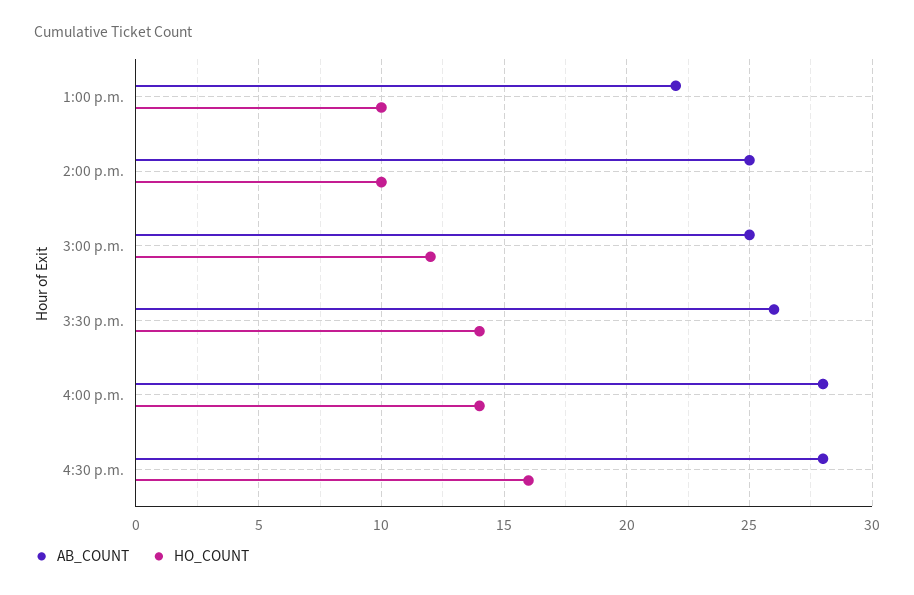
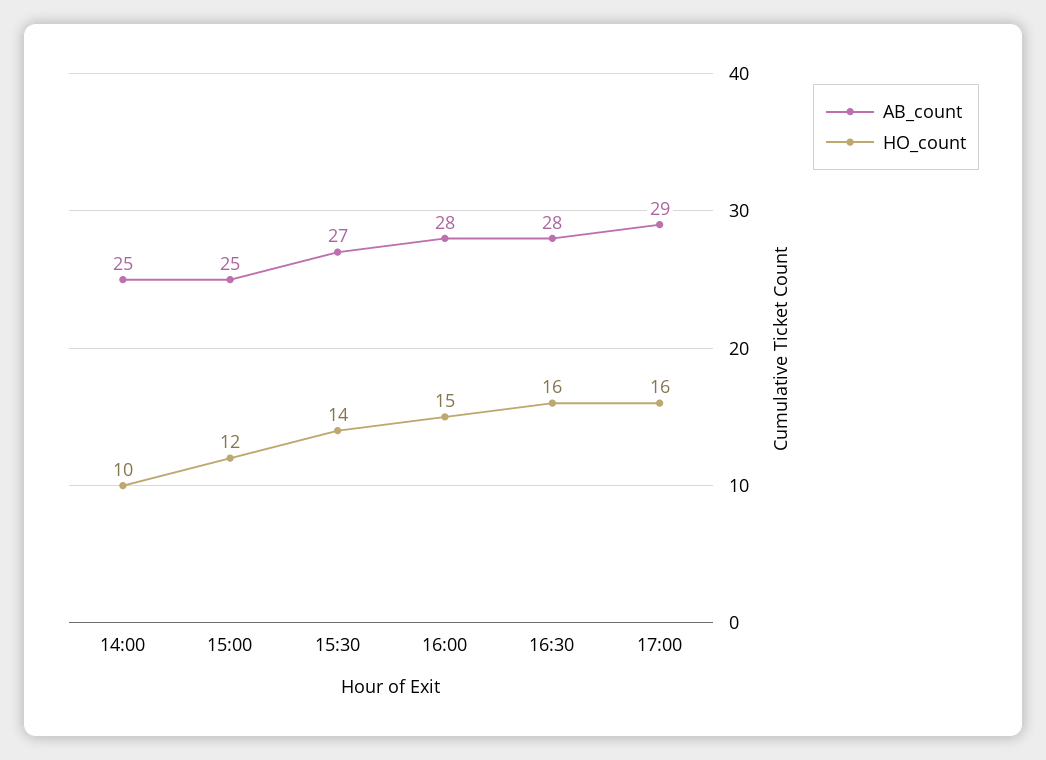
AB_COUNT, 1:00 p.m.: 22 -> none
HO_COUNT, 1:00 p.m.: 10 -> none
AB_COUNT, 3:30 p.m.: 26 -> 27
HO_COUNT, 4:00 p.m.: 14 -> 15
AB_COUNT, 17:00: none -> 29
HO_COUNT, 17:00: none -> 16

